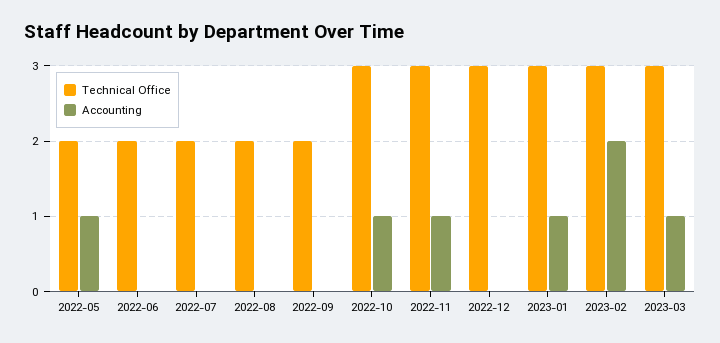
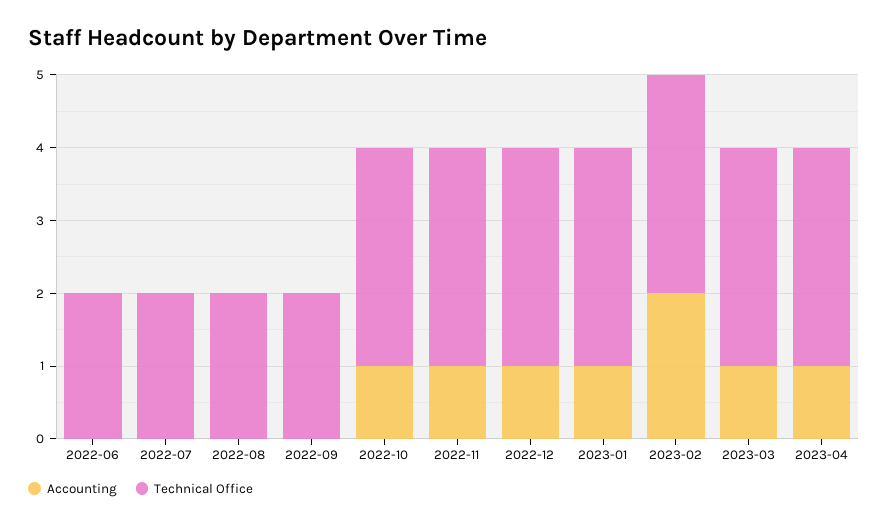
Technical Office, 2022-05: 2 -> none
Accounting, 2022-05: 1 -> none
Accounting, 2022-12: 0 -> 1
Accounting, 2023-04: none -> 1
Technical Office, 2023-04: none -> 3

